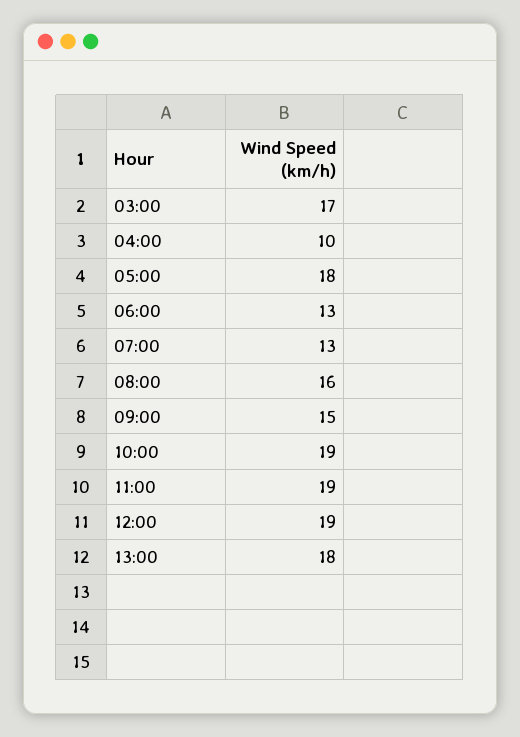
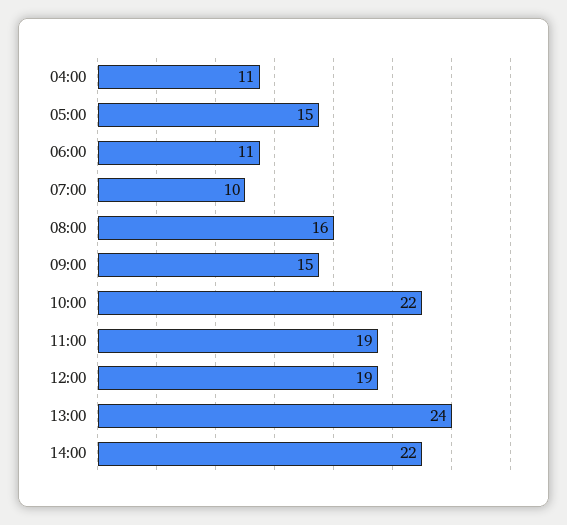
03:00: 17 -> none
04:00: 10 -> 11
05:00: 18 -> 15
06:00: 13 -> 11
07:00: 13 -> 10
10:00: 19 -> 22
13:00: 18 -> 24
14:00: none -> 22

